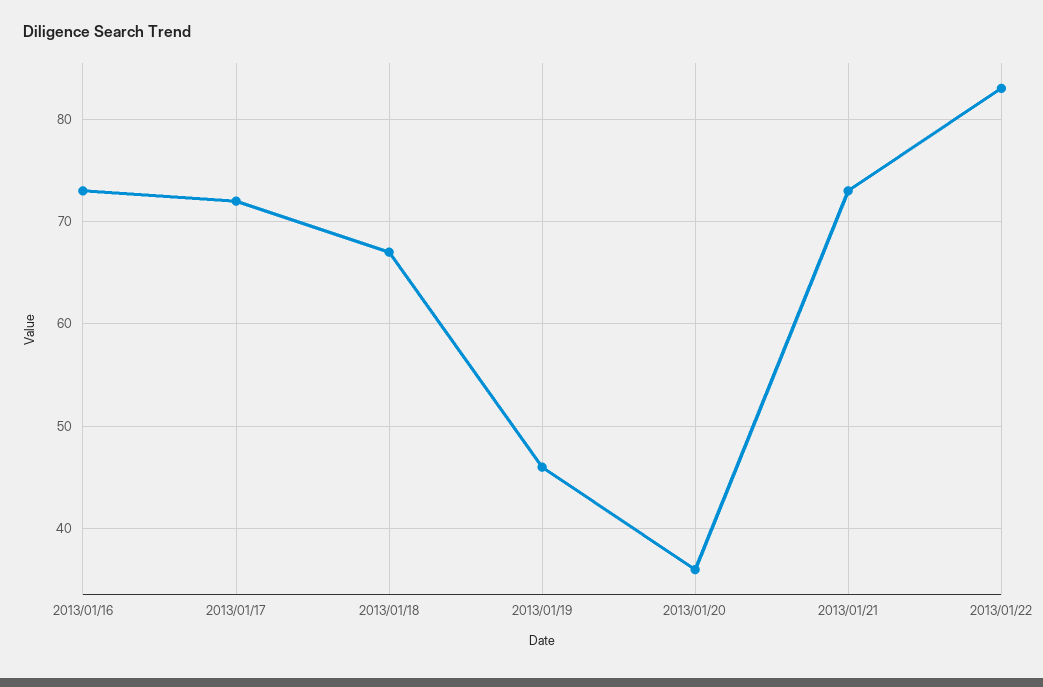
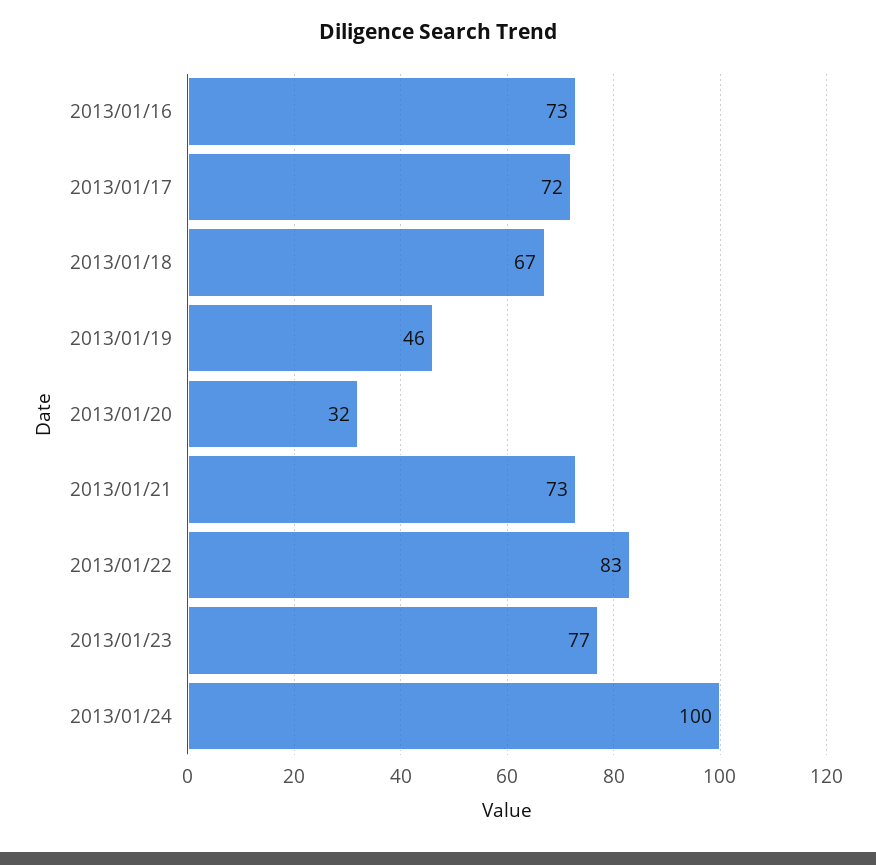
2013/01/20: 36 -> 32
2013/01/23: none -> 77
2013/01/24: none -> 100

